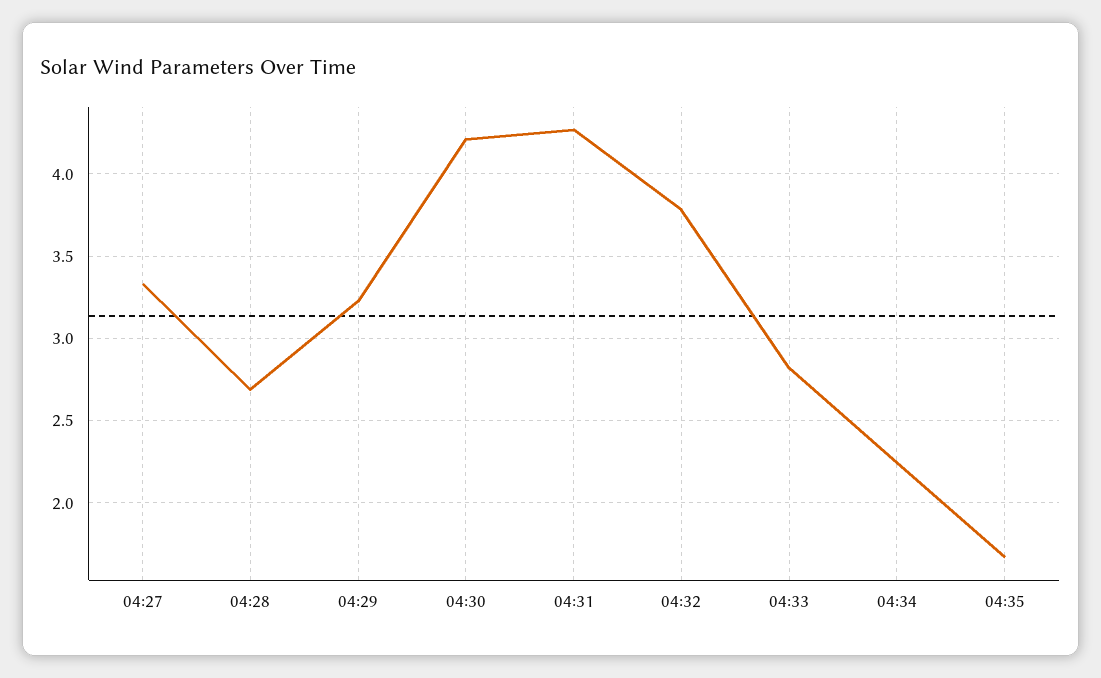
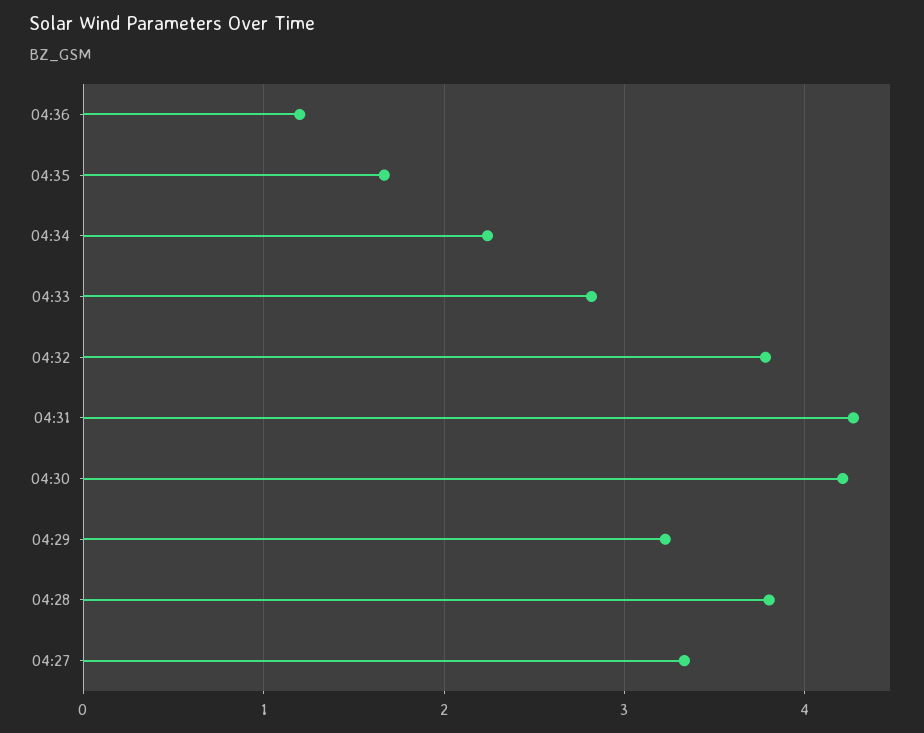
04:28: 2.7 -> 3.8
04:36: none -> 1.2

